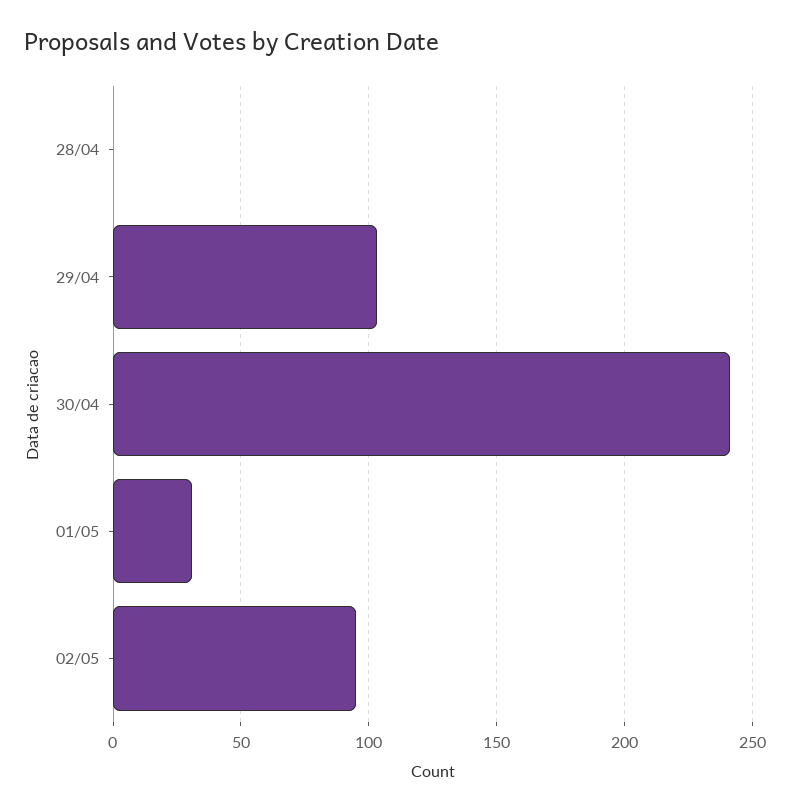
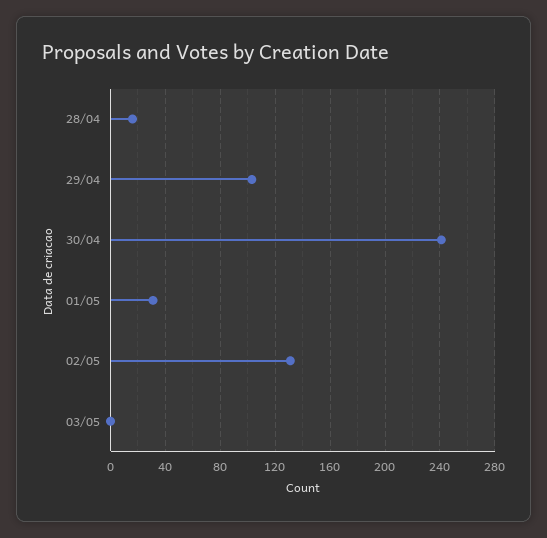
28/04: 0 -> 15
02/05: 95 -> 130
03/05: none -> 0

